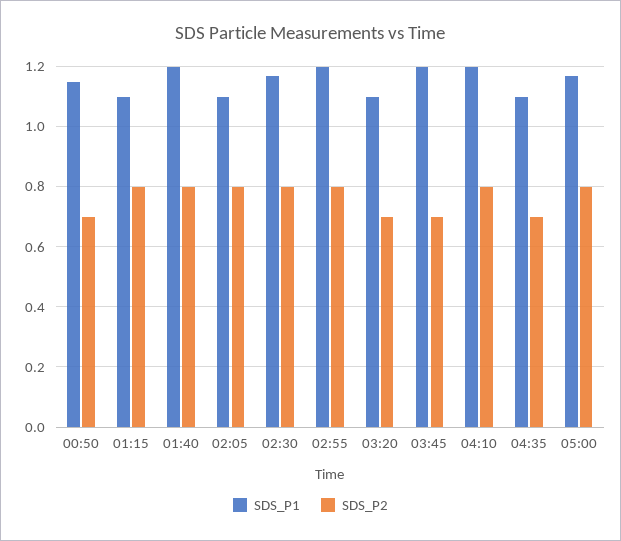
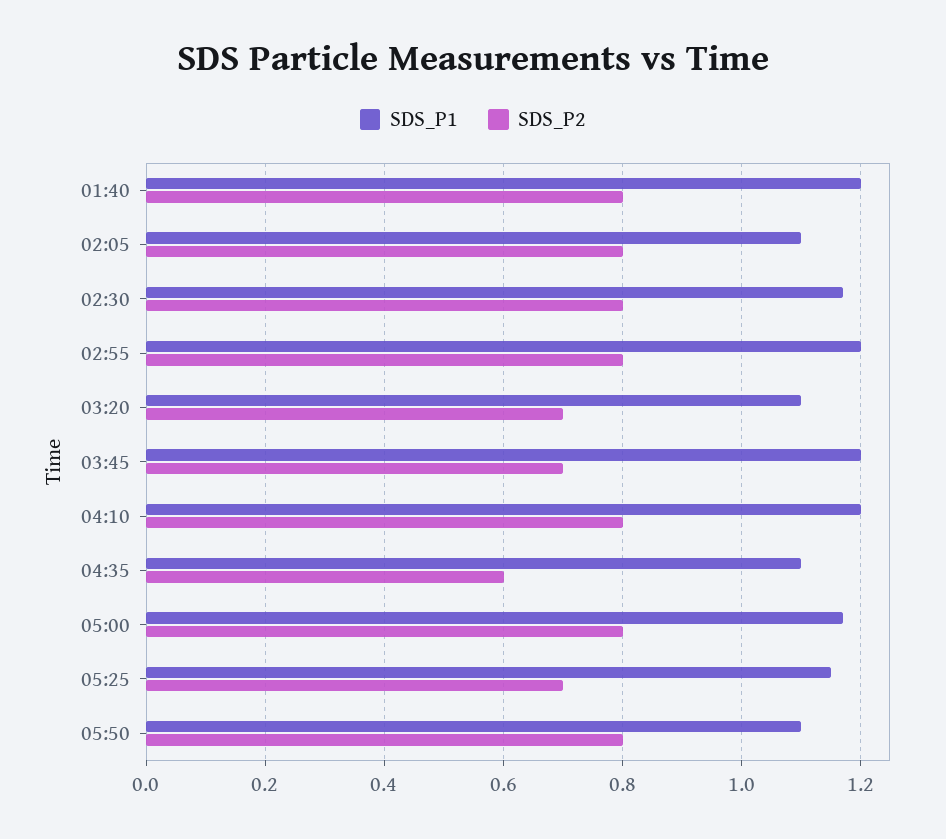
SDS_P1, 00:50: 1.15 -> none
SDS_P2, 00:50: 0.7 -> none
SDS_P1, 01:15: 1.1 -> none
SDS_P2, 01:15: 0.8 -> none
SDS_P2, 04:35: 0.7 -> 0.6
SDS_P1, 05:25: none -> 1.15
SDS_P2, 05:25: none -> 0.7
SDS_P1, 05:50: none -> 1.1
SDS_P2, 05:50: none -> 0.8

